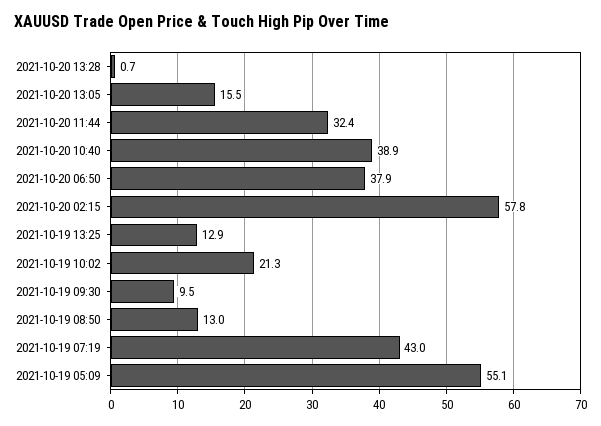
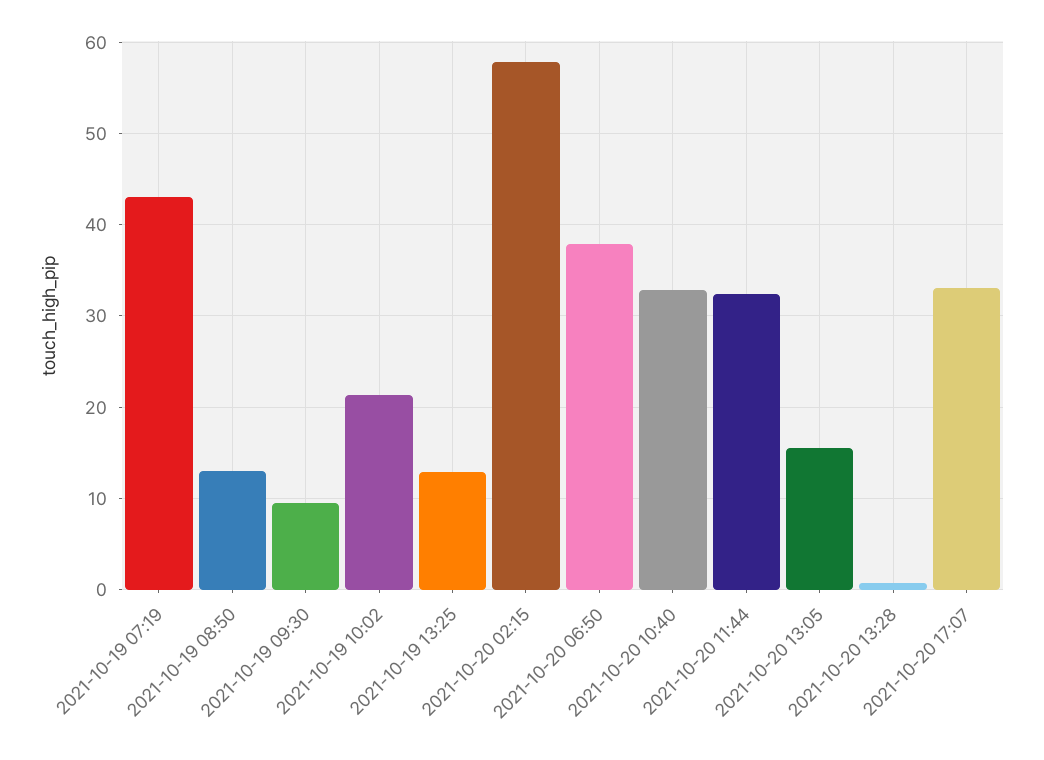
2021-10-20 10:40: 38.9 -> 33
2021-10-19 05:09: 55.1 -> none
2021-10-20 17:07: none -> 33

